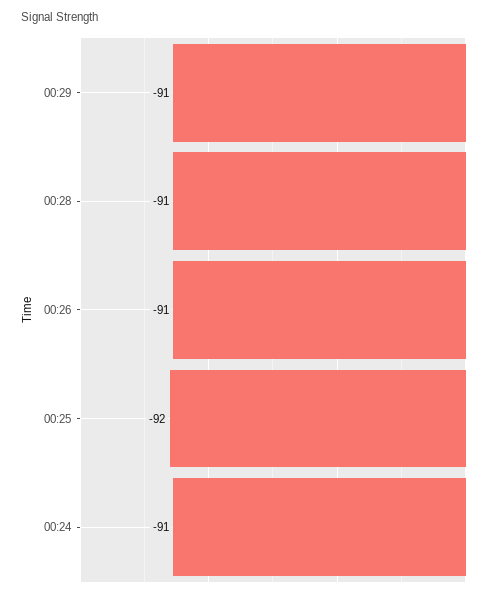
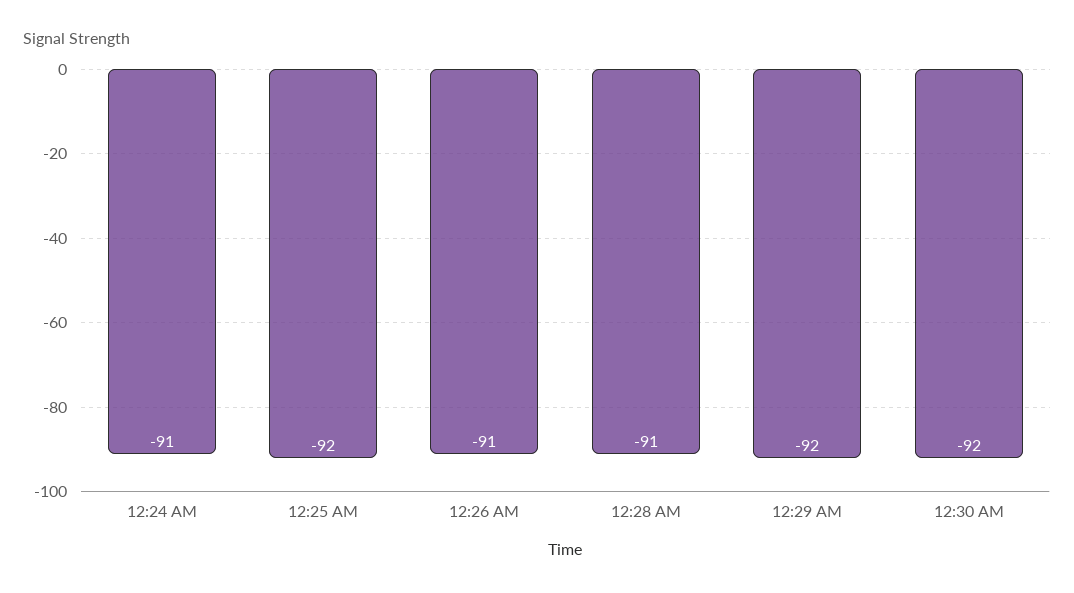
00:29: -91 -> -92
12:30 AM: none -> -92

